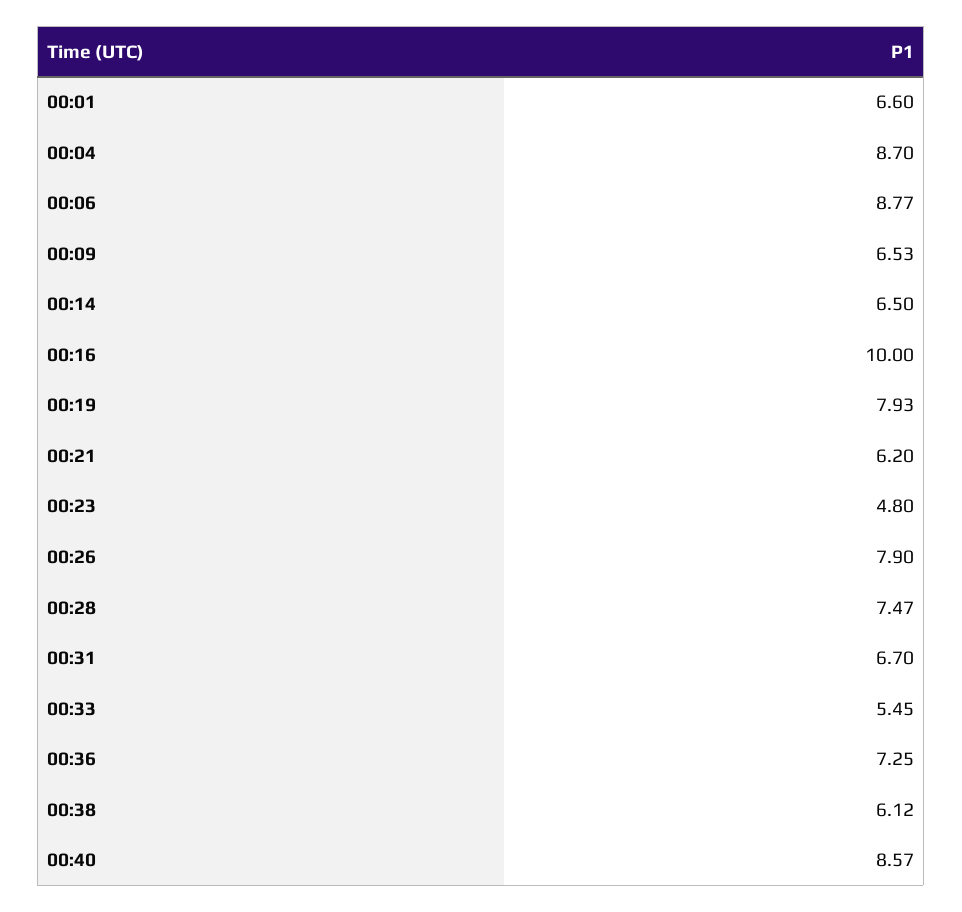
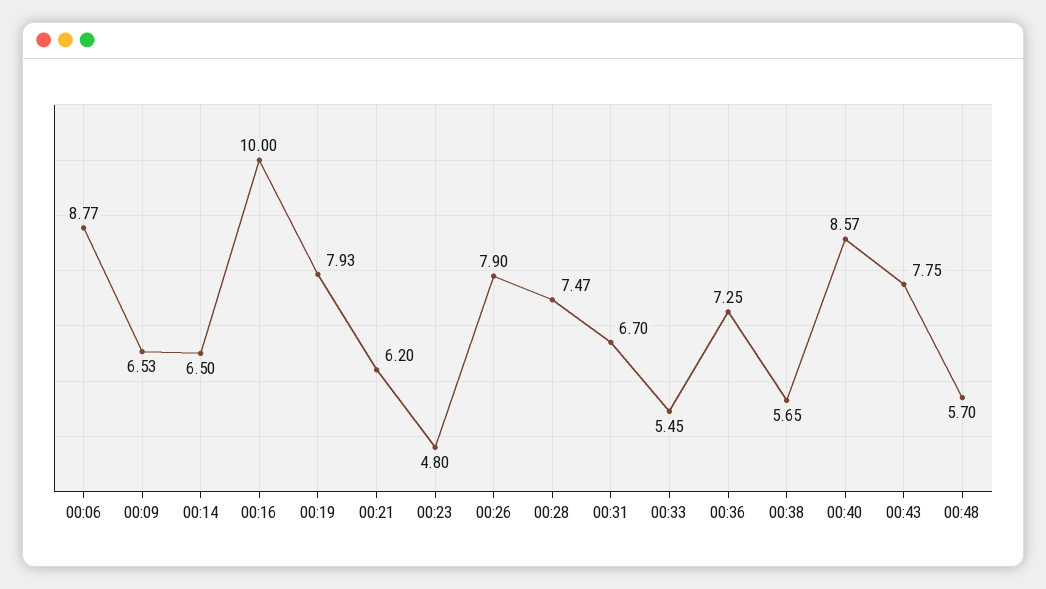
00:01: 6.6 -> none
00:04: 8.7 -> none
00:38: 6.12 -> 5.65
00:43: none -> 7.75
00:48: none -> 5.7

